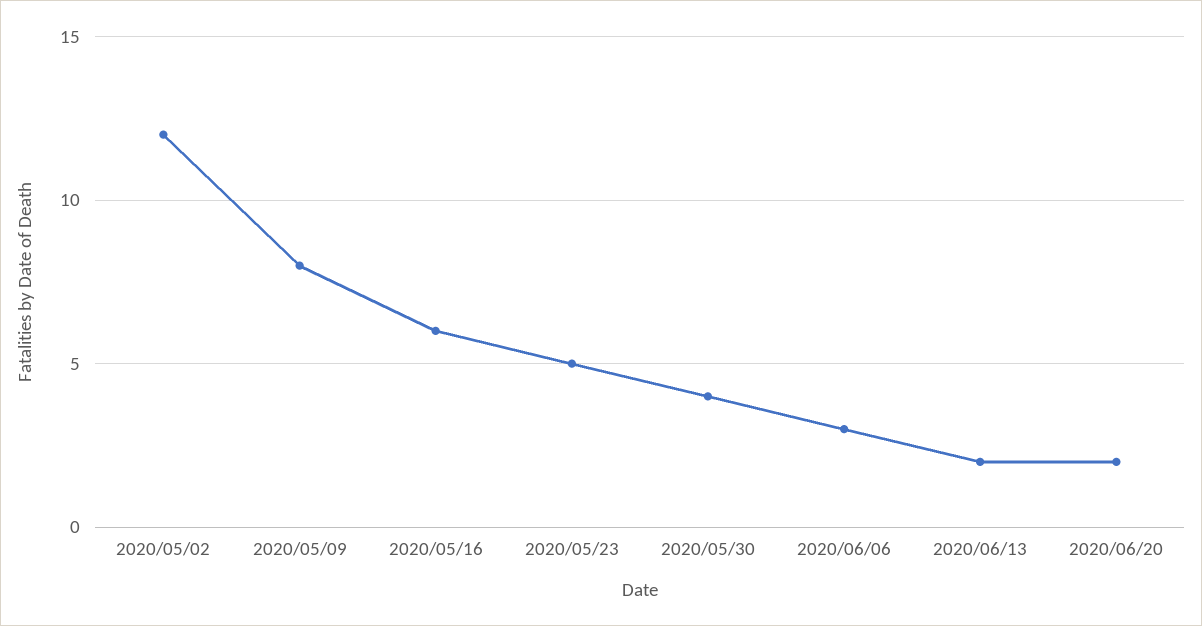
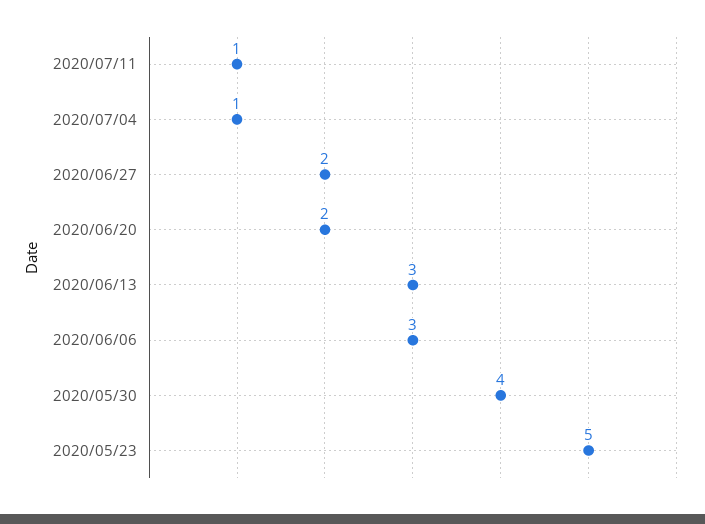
2020/05/02: 12 -> none
2020/05/09: 8 -> none
2020/05/16: 6 -> none
2020/06/13: 2 -> 3
2020/07/11: none -> 1
2020/07/04: none -> 1
2020/06/27: none -> 2

